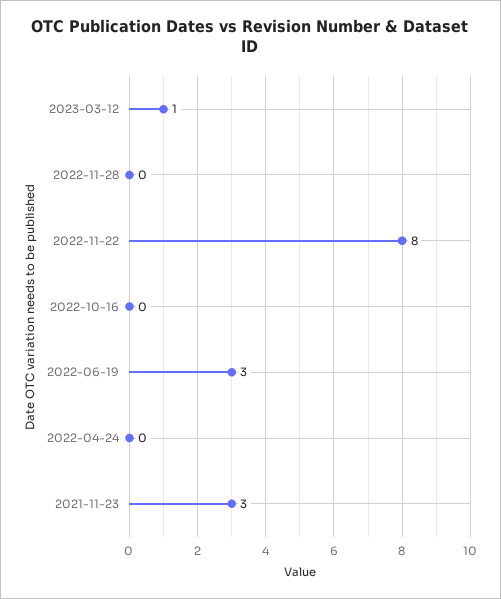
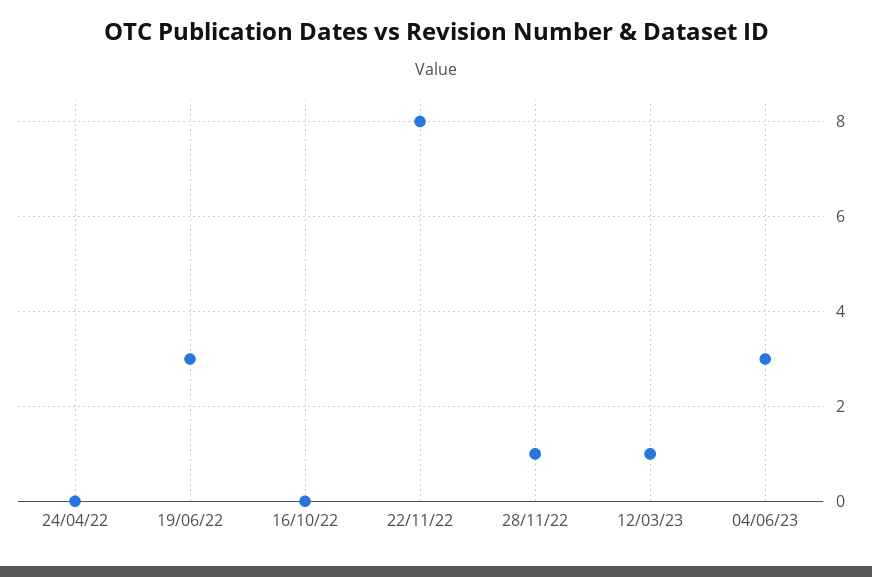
2022-11-28: 0 -> 1
2021-11-23: 3 -> none
04/06/23: none -> 3

